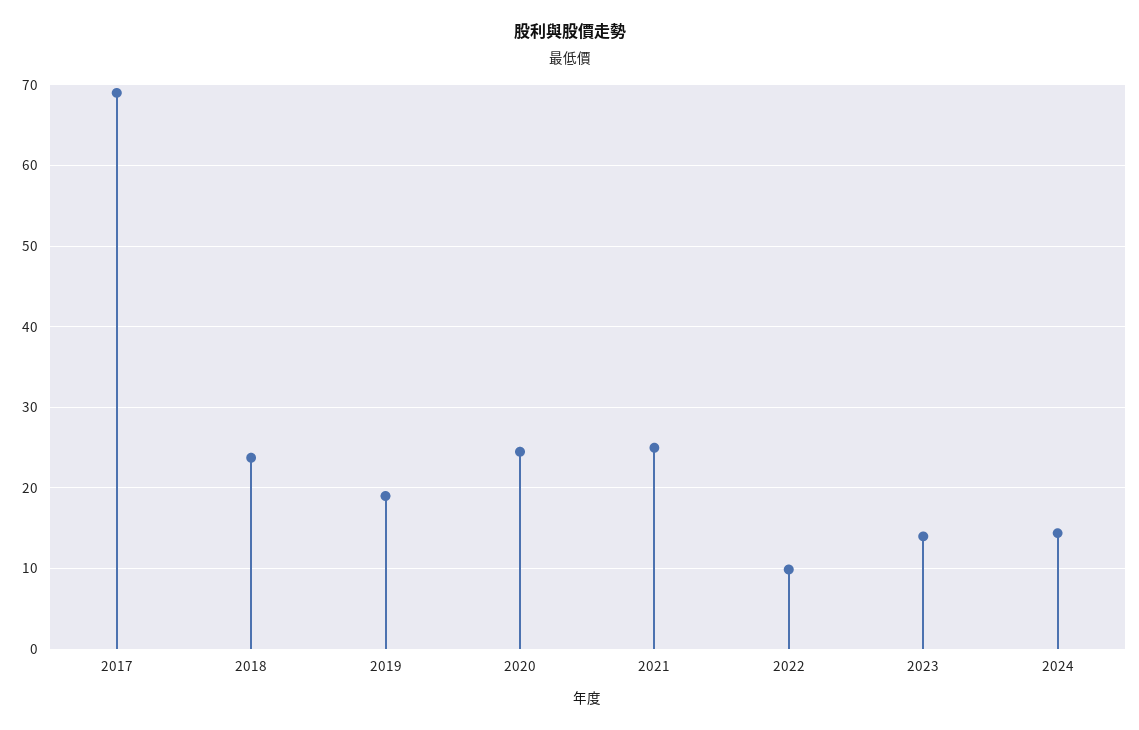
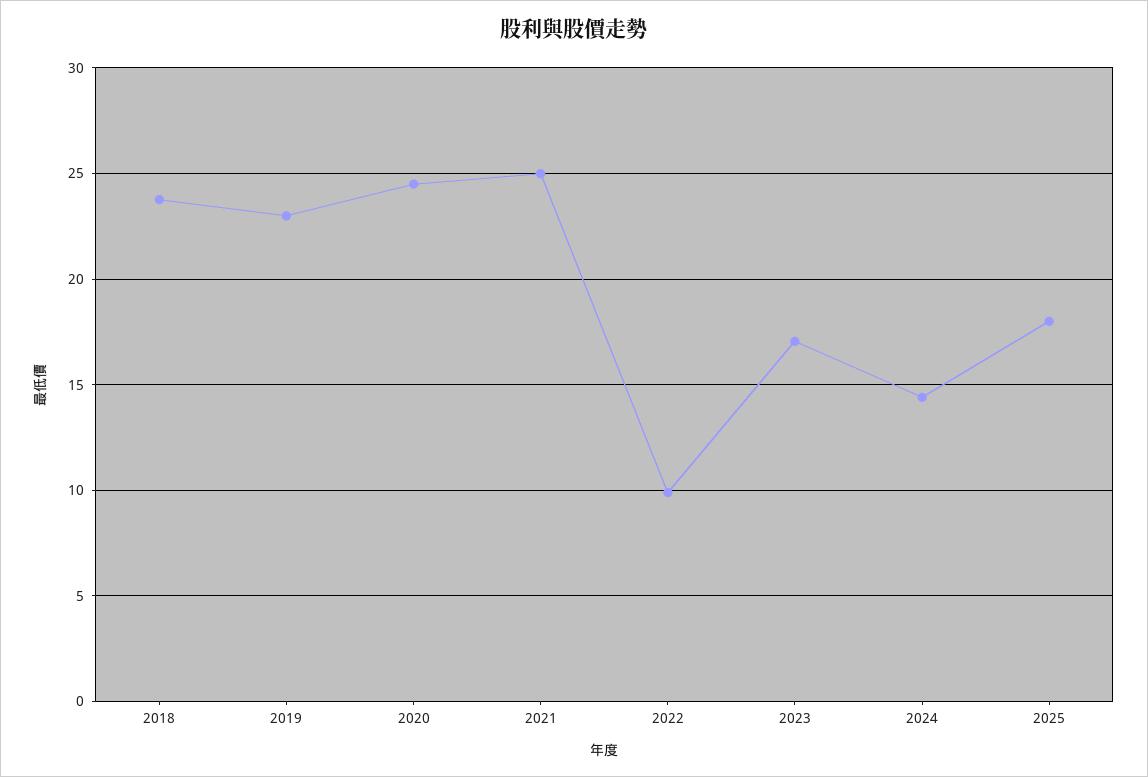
2017: 69 -> none
2019: 19 -> 23
2023: 14 -> 17
2025: none -> 18

